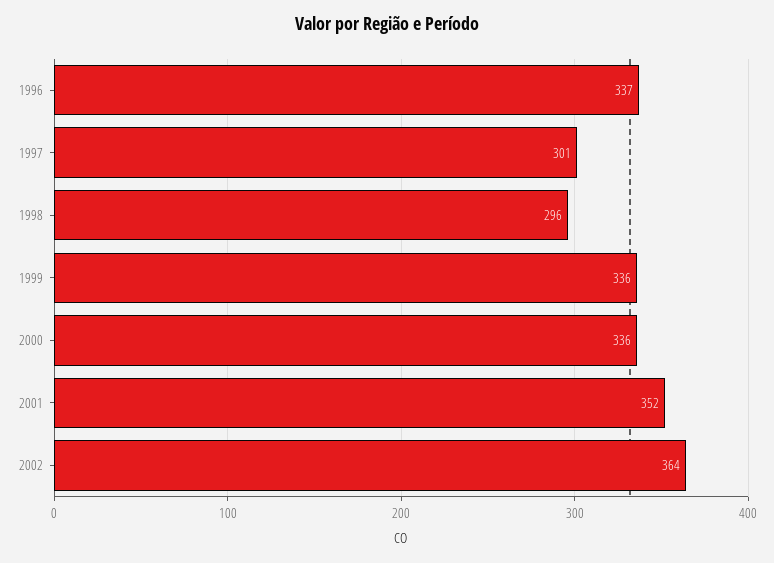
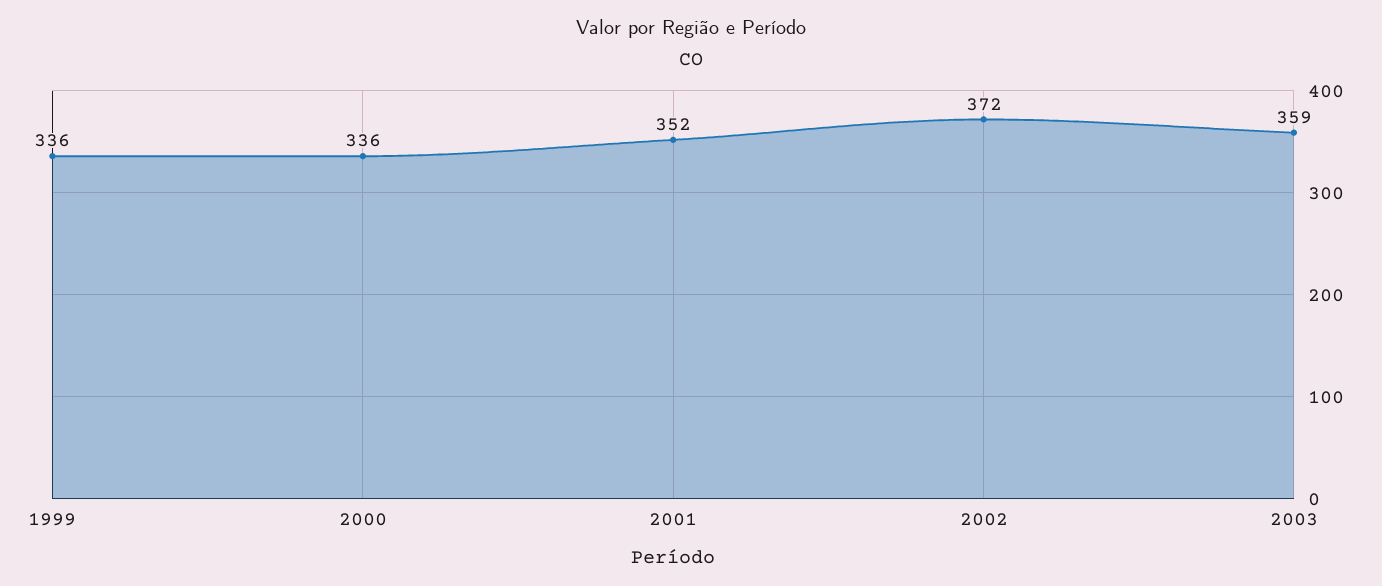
1996: 337 -> none
1997: 301 -> none
1998: 296 -> none
2002: 364 -> 372
2003: none -> 359

